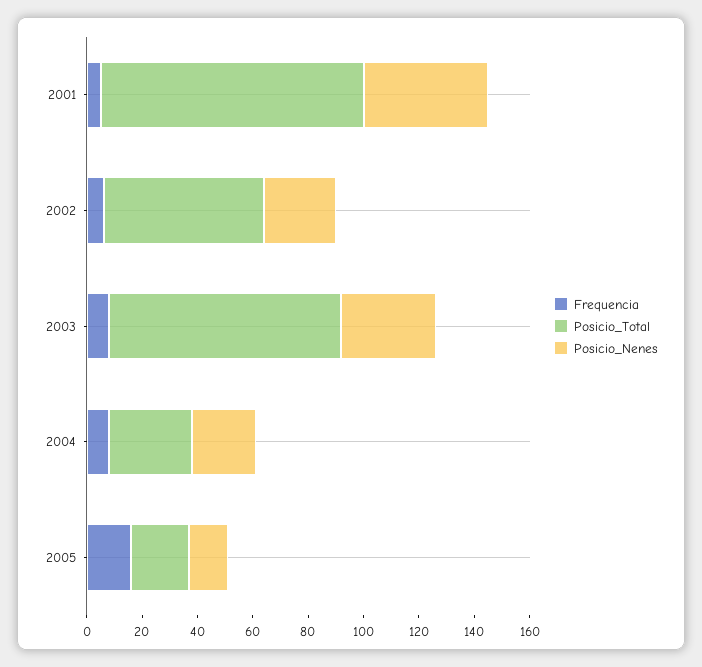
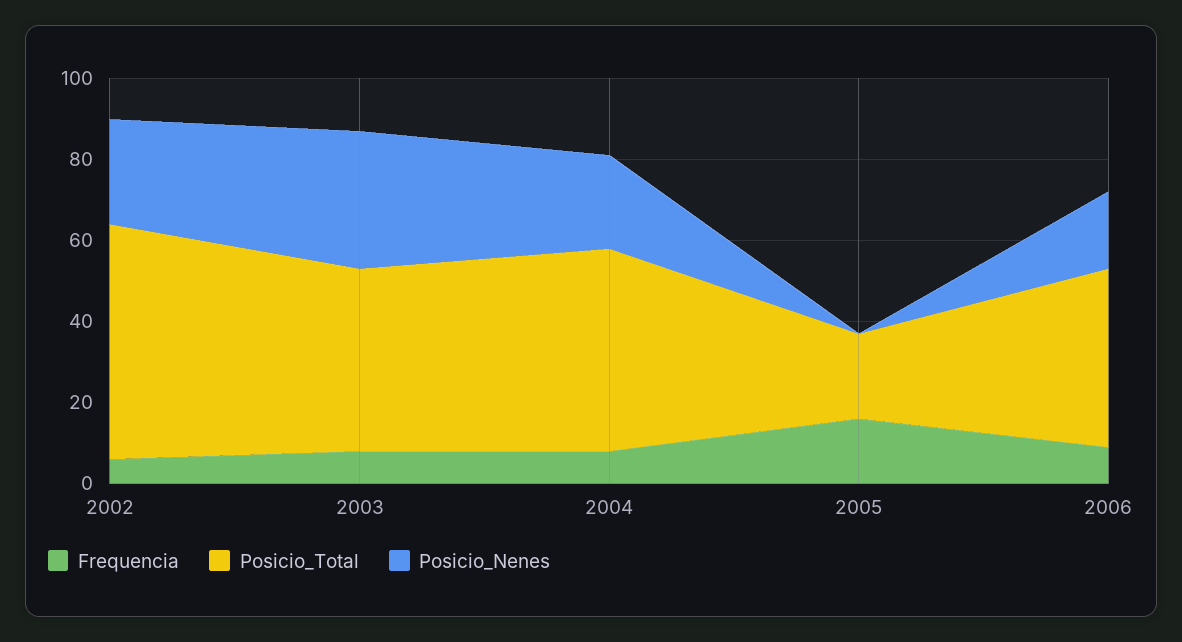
Frequencia, 2001: 5 -> none
Posicio_Total, 2001: 95 -> none
Posicio_Nenes, 2001: 45 -> none
Posicio_Total, 2003: 85 -> 45
Posicio_Total, 2004: 30 -> 50
Posicio_Nenes, 2005: 15 -> 0
Frequencia, 2006: none -> 10
Posicio_Total, 2006: none -> 45
Posicio_Nenes, 2006: none -> 20

